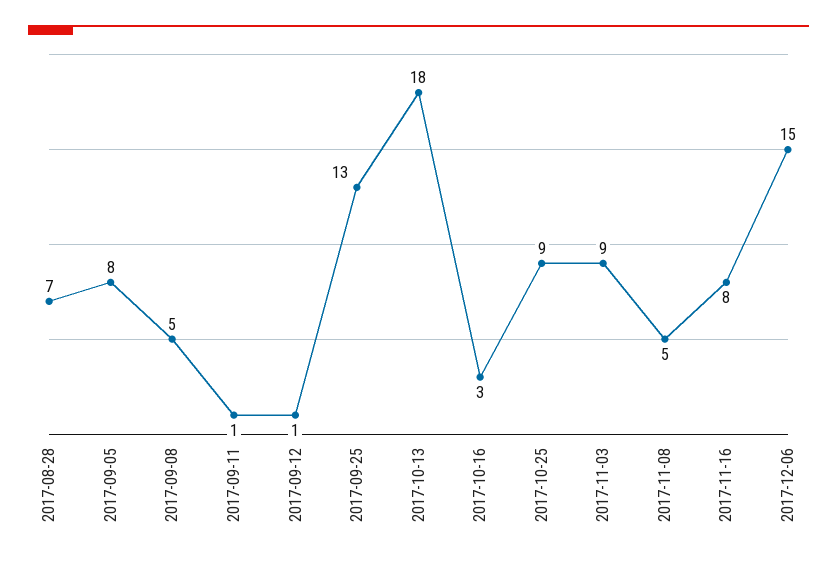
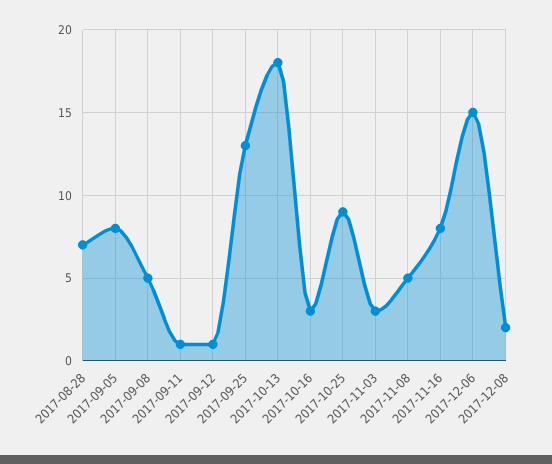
2017-11-03: 9 -> 3
2017-12-08: none -> 2

